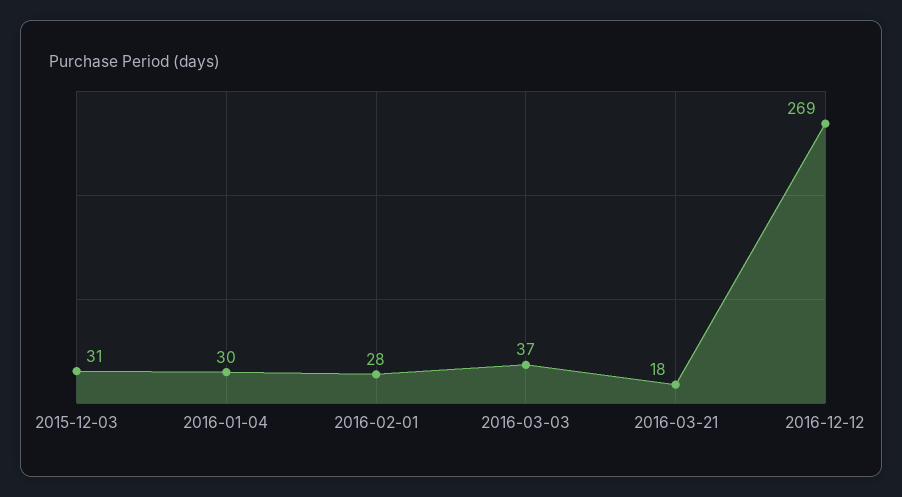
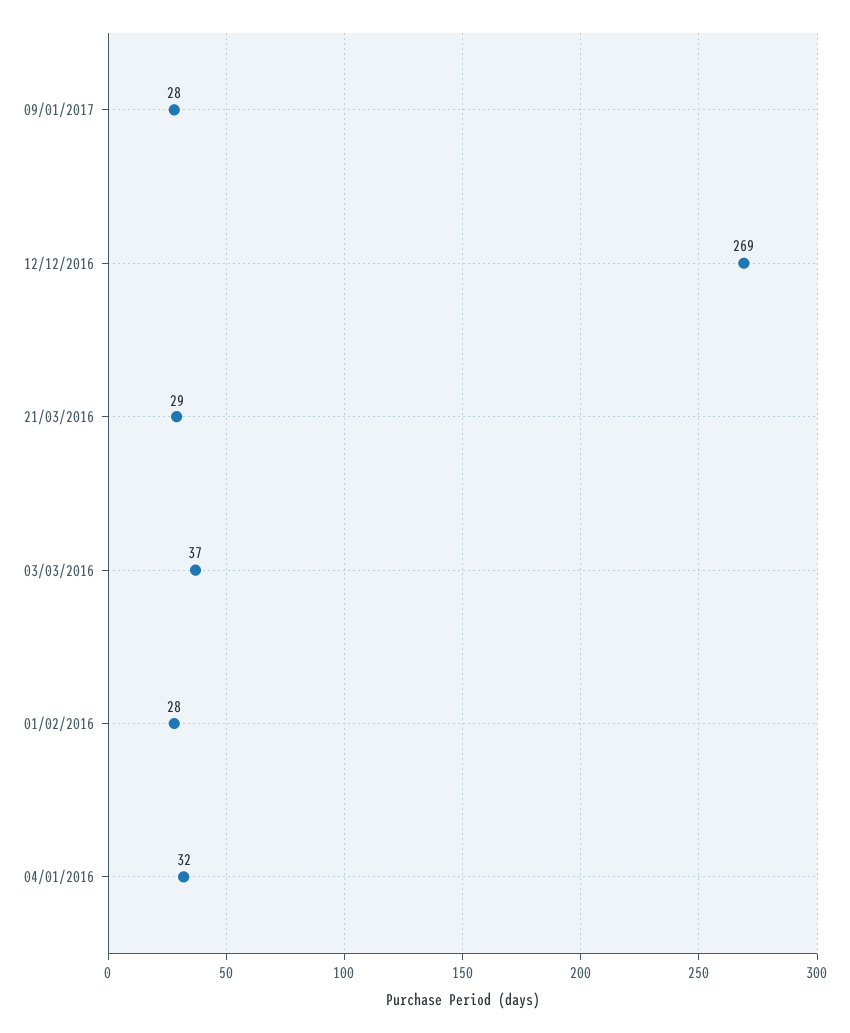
2015-12-03: 31 -> none
2016-01-04: 30 -> 32
2016-03-21: 18 -> 29
09/01/2017: none -> 28

